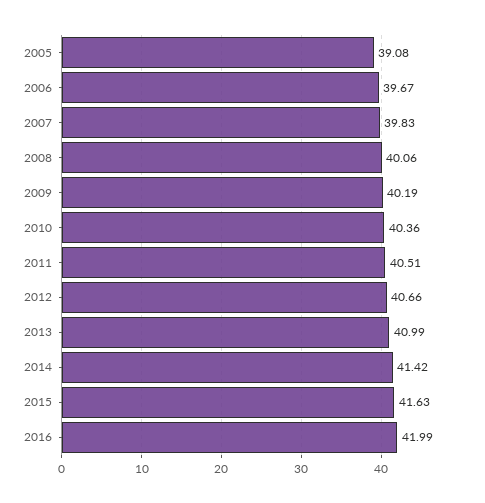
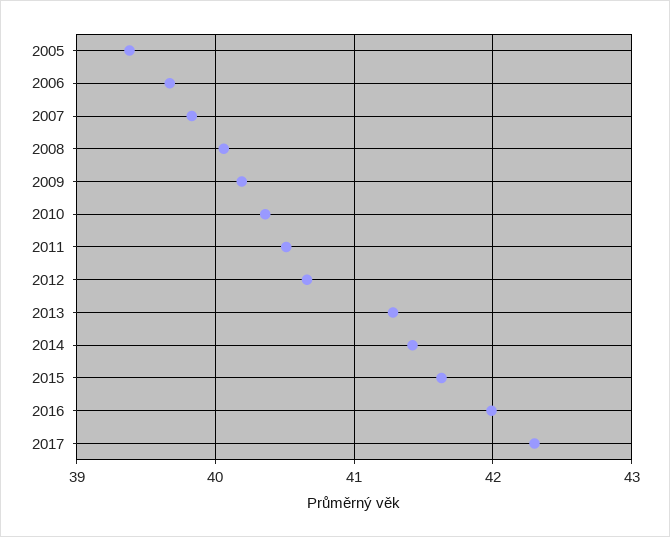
2005: 39.08 -> 39.4
2013: 40.99 -> 41.3
2017: none -> 42.3

